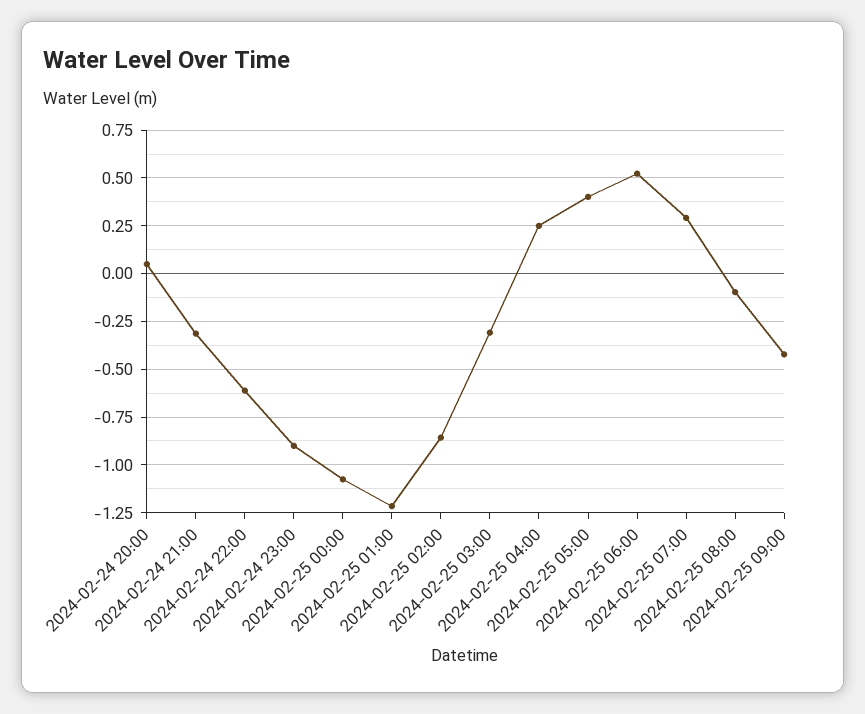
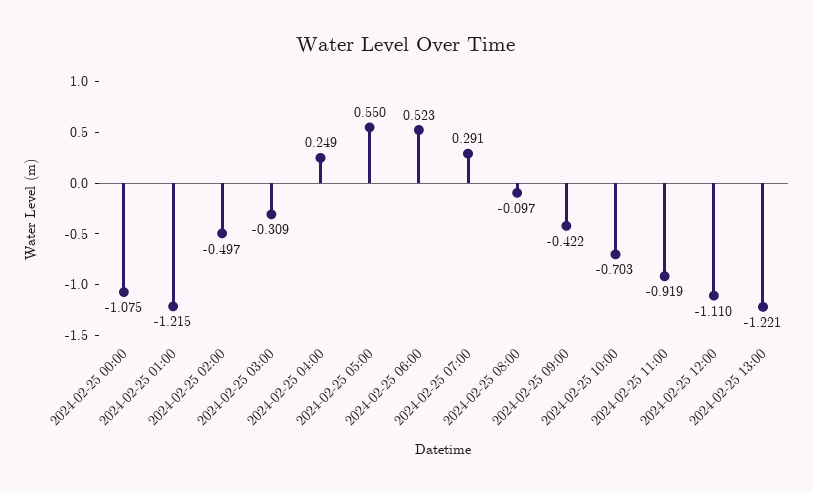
2024-02-24 20:00: 0.05 -> none
2024-02-24 21:00: -0.3 -> none
2024-02-24 22:00: -0.6 -> none
2024-02-24 23:00: -0.9 -> none
2024-02-25 02:00: -0.85 -> -0.497
2024-02-25 05:00: 0.4 -> 0.55
2024-02-25 10:00: none -> -0.703
2024-02-25 11:00: none -> -0.919
2024-02-25 12:00: none -> -1.11
2024-02-25 13:00: none -> -1.221

